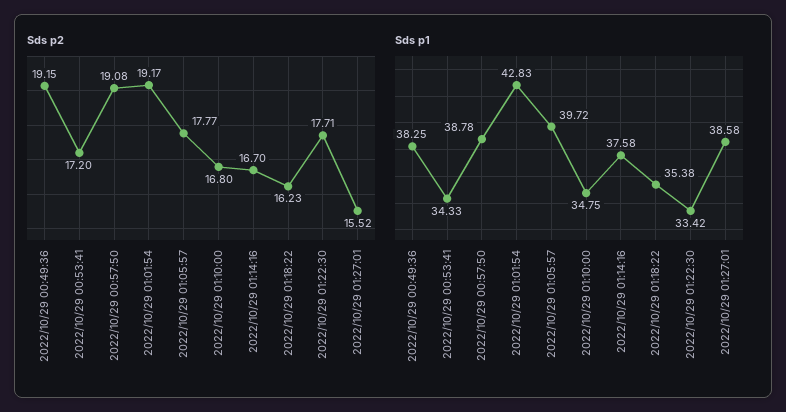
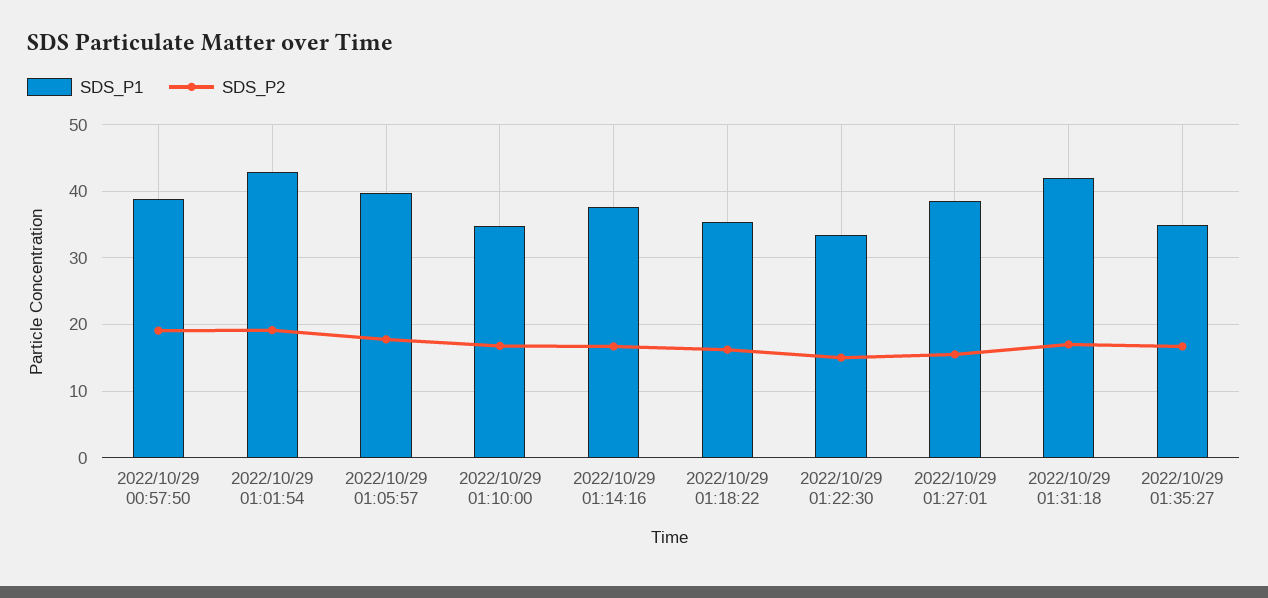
Sds p2, 2022/10/29 00:49:36: 19.15 -> none
Sds p2, 2022/10/29 00:53:41: 17.2 -> none
Sds p2, 2022/10/29 01:22:30: 17.71 -> 15
Sds p1, 2022/10/29 00:49:36: 38.25 -> none
Sds p1, 2022/10/29 00:53:41: 34.33 -> none
Sds p1, 2022/10/29 01:31:18: none -> 42
Sds p2, 2022/10/29 01:31:18: none -> 17
Sds p1, 2022/10/29 01:35:27: none -> 35
Sds p2, 2022/10/29 01:35:27: none -> 17

